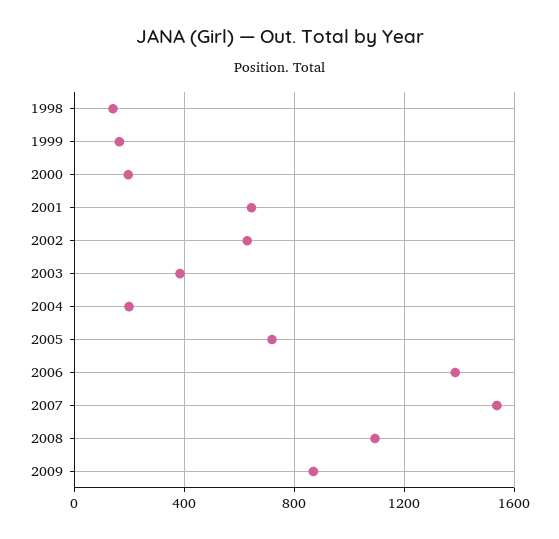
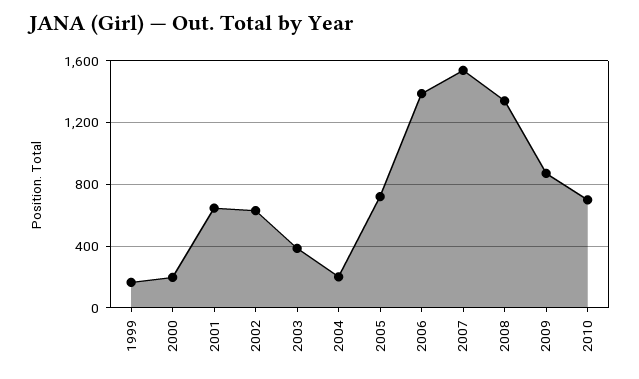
1998: 150 -> none
2008: 1100 -> 1350
2010: none -> 700

